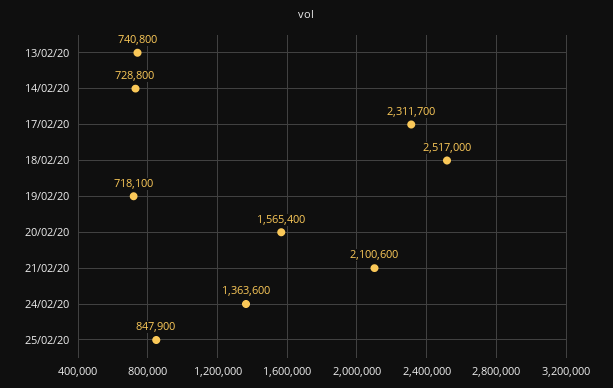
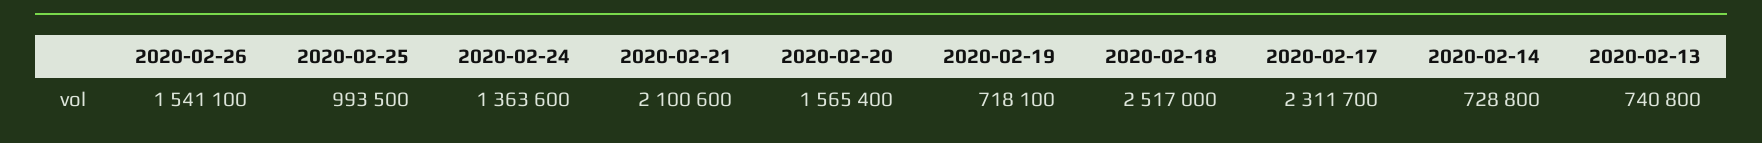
25/02/20: 847900 -> 993500
2020-02-26: none -> 1541100

